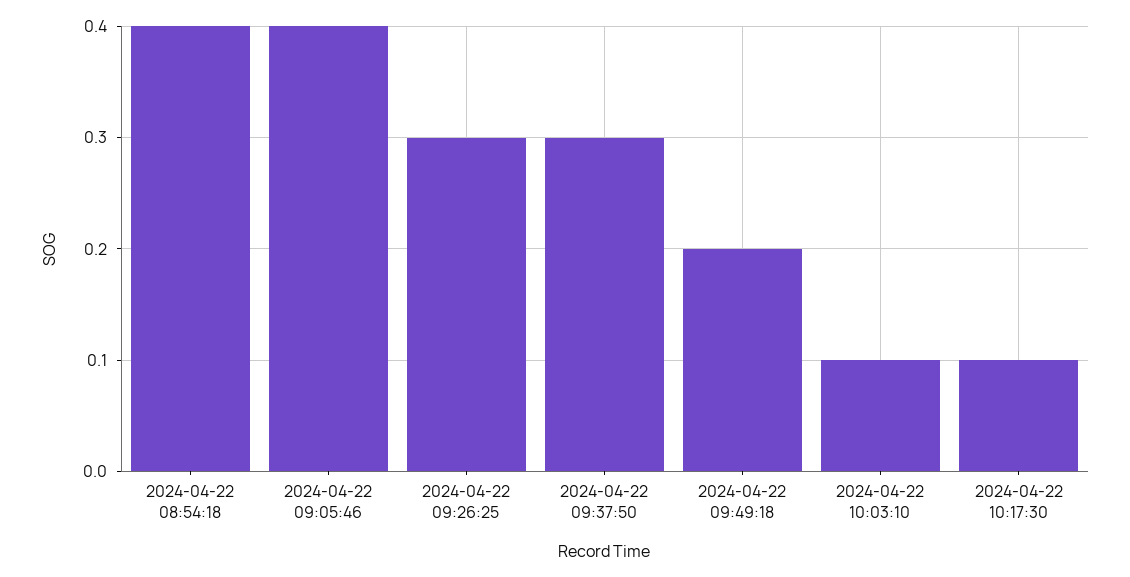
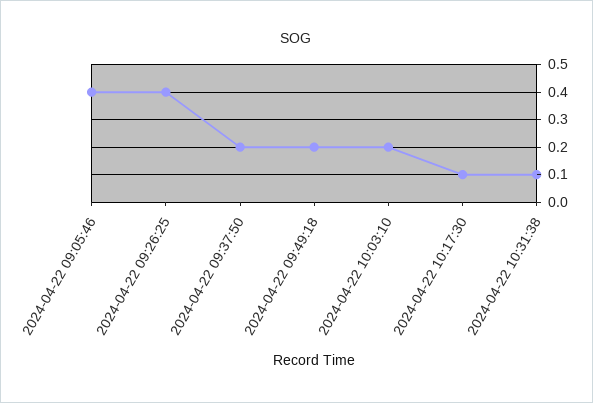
2024-04-22 08:54:18: 0.4 -> none
2024-04-22 09:26:25: 0.3 -> 0.4
2024-04-22 09:37:50: 0.3 -> 0.2
2024-04-22 10:03:10: 0.1 -> 0.2
2024-04-22 10:31:38: none -> 0.1

